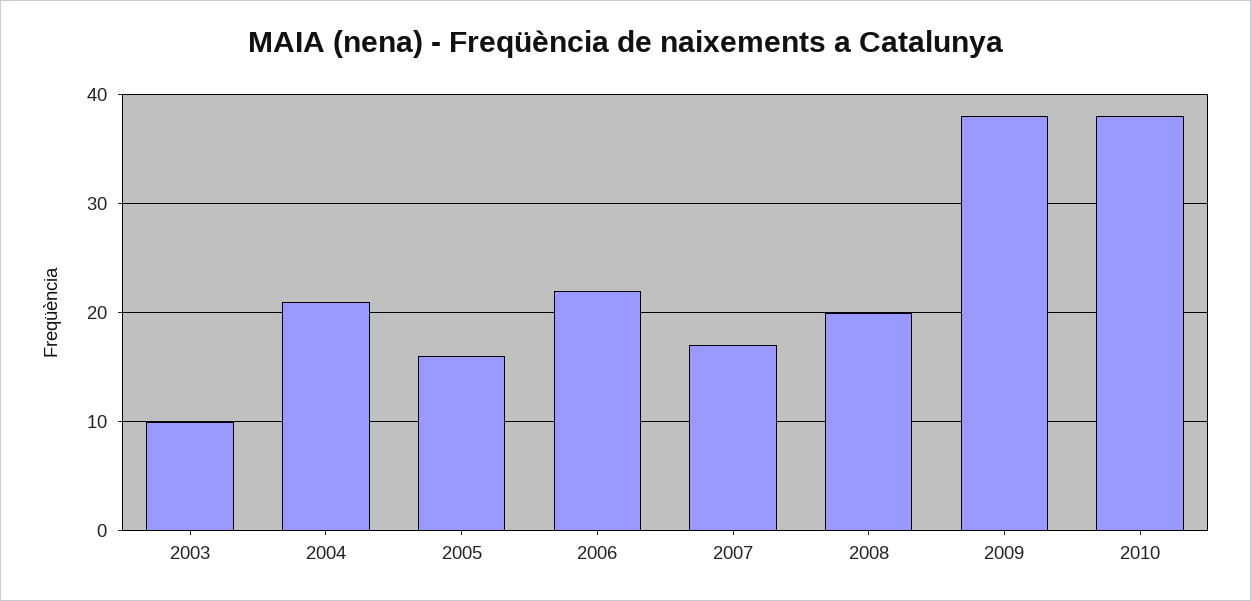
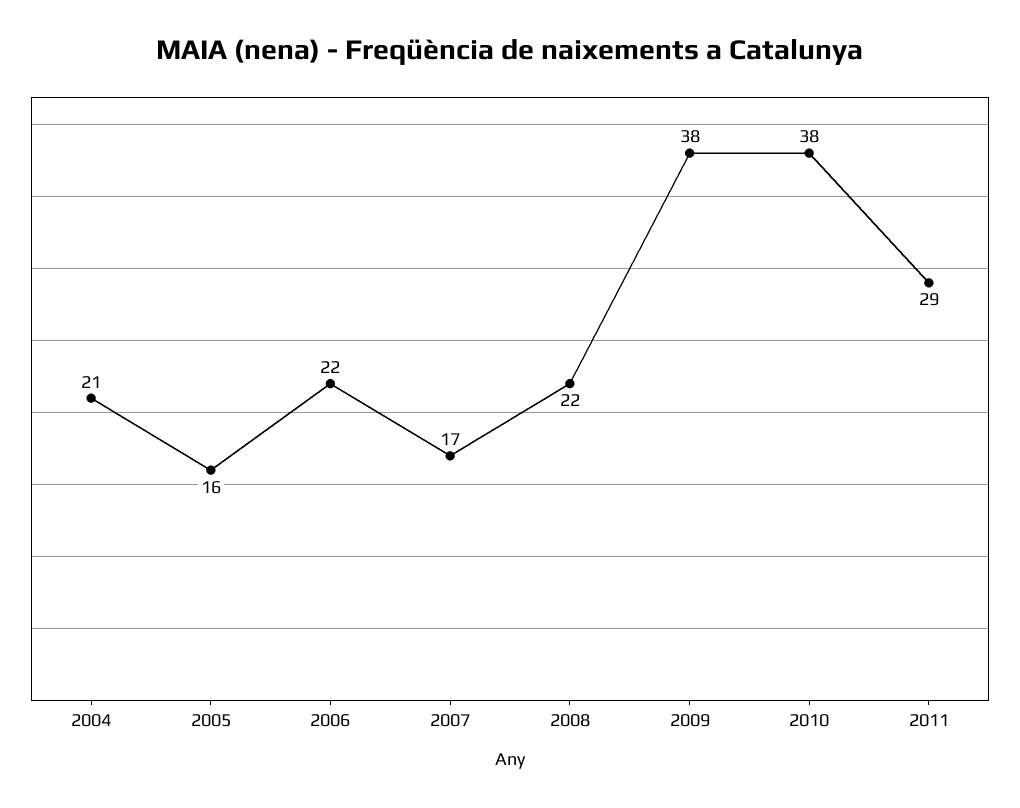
2003: 10 -> none
2008: 20 -> 22
2011: none -> 29

